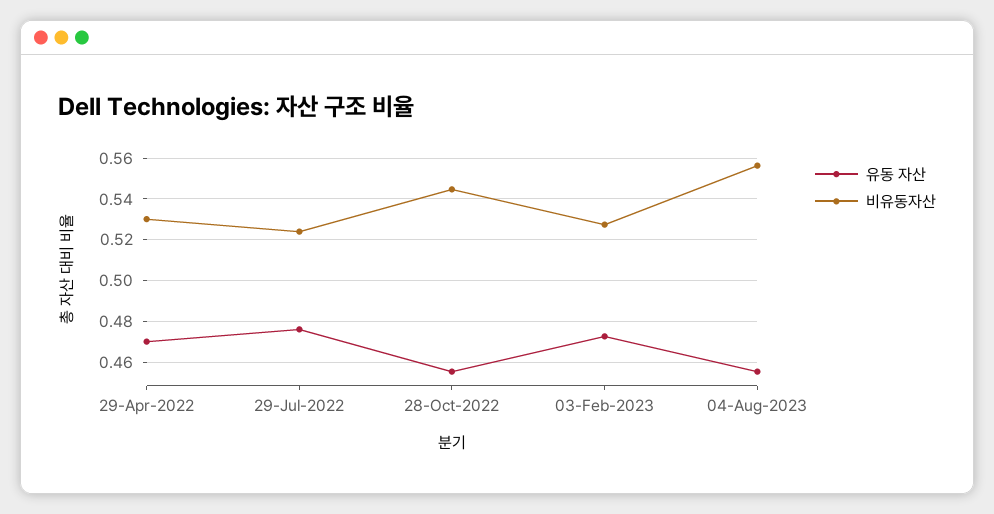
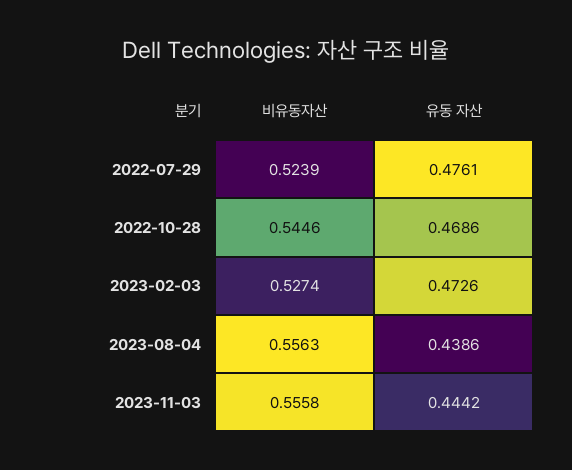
유동 자산, 29-Apr-2022: 0.47 -> none
비유동자산, 29-Apr-2022: 0.53 -> none
유동 자산, 28-Oct-2022: 0.455 -> 0.4686
유동 자산, 04-Aug-2023: 0.455 -> 0.4386
비유동자산, 2023-11-03: none -> 0.5558
유동 자산, 2023-11-03: none -> 0.4442

